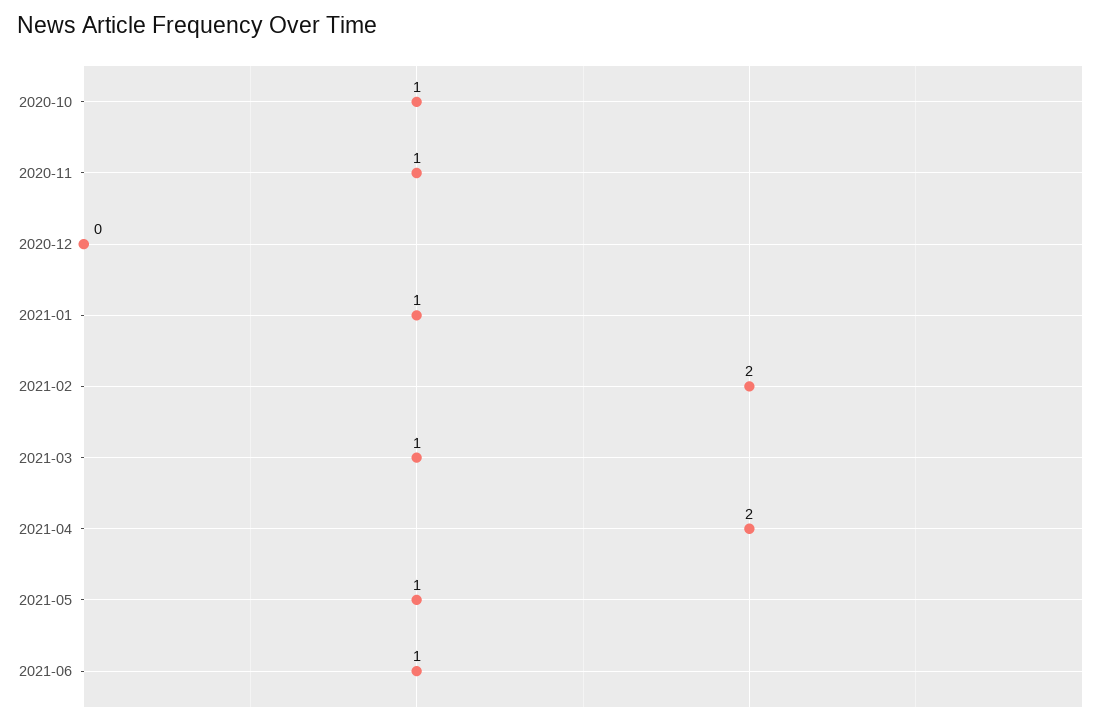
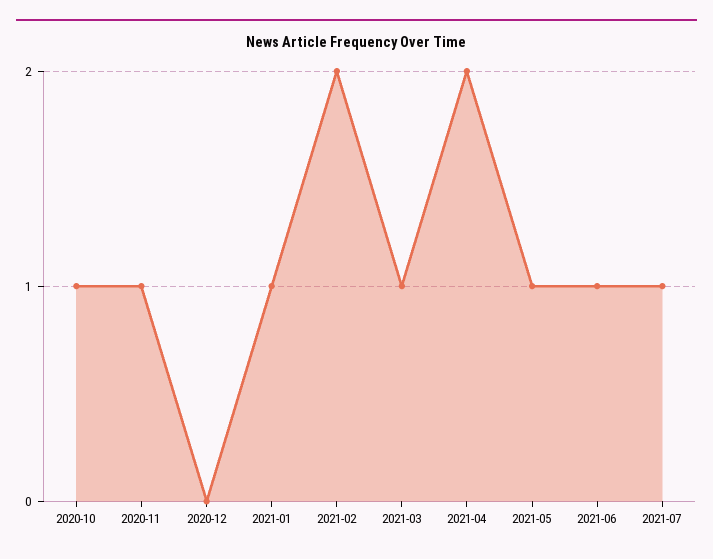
2021-07: none -> 1

